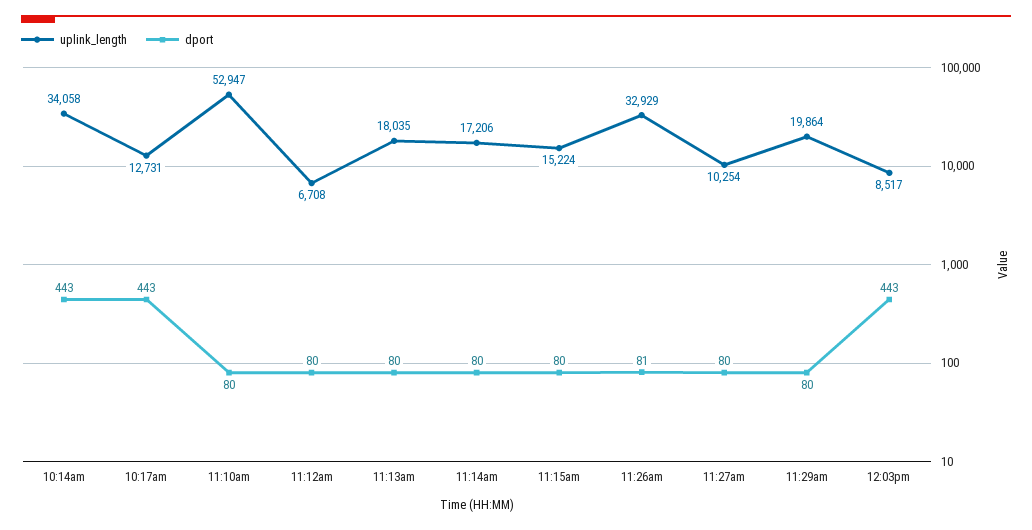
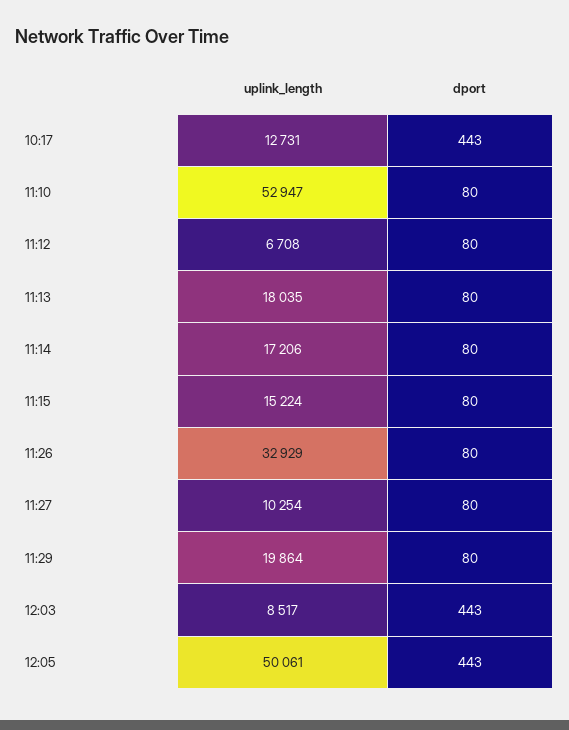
uplink_length, 10:14am: 34058 -> none
dport, 10:14am: 443 -> none
dport, 11:26am: 81 -> 80
uplink_length, 12:05: none -> 50061
dport, 12:05: none -> 443

